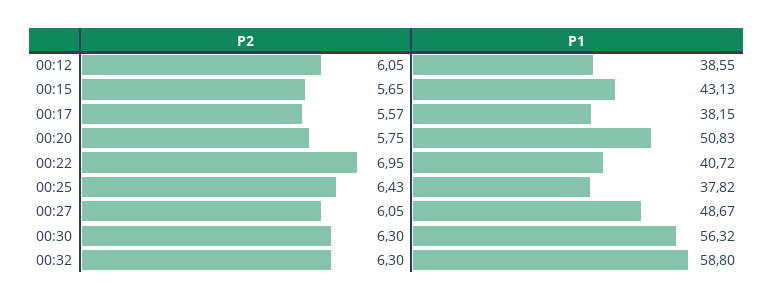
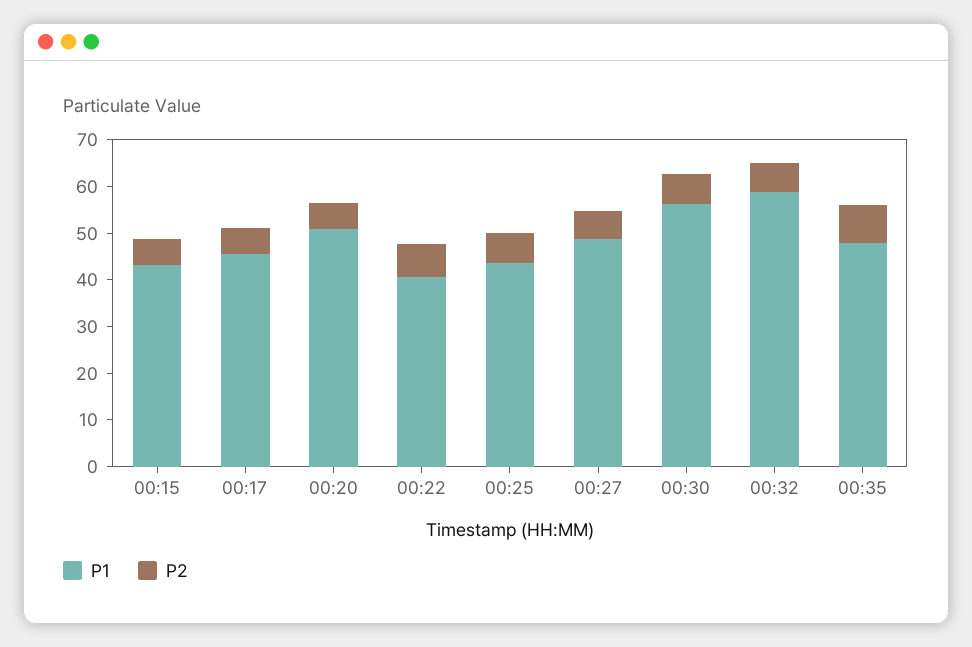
P2, 00:12: 6.05 -> none
P1, 00:12: 38.55 -> none
P1, 00:17: 38.15 -> 46
P1, 00:25: 37.82 -> 44
P1, 00:35: none -> 48
P2, 00:35: none -> 8

